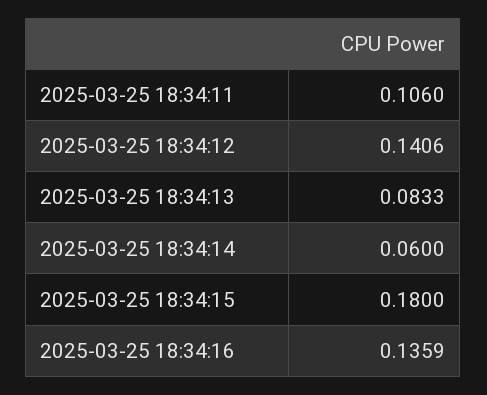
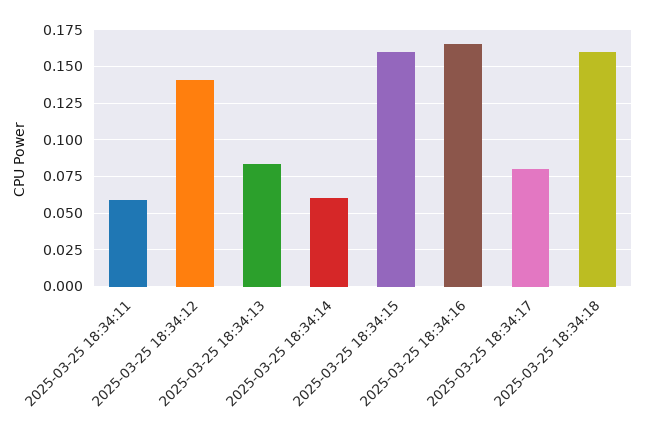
2025-03-25 18:34:11: 0.106 -> 0.06
2025-03-25 18:34:15: 0.18 -> 0.16
2025-03-25 18:34:16: 0.1359 -> 0.165
2025-03-25 18:34:17: none -> 0.08
2025-03-25 18:34:18: none -> 0.16

